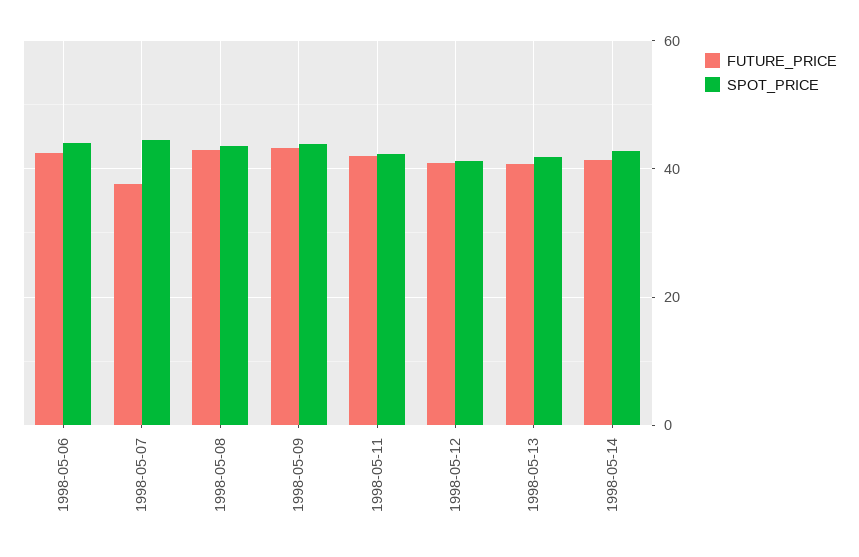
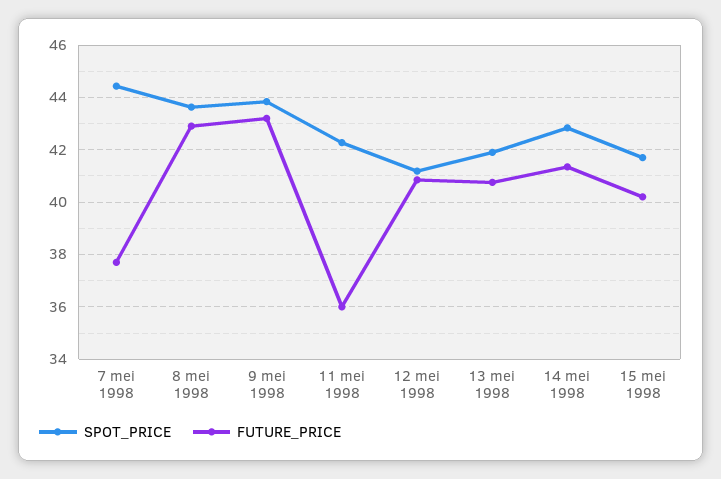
FUTURE_PRICE, 1998-05-06: 42 -> none
SPOT_PRICE, 1998-05-06: 44 -> none
FUTURE_PRICE, 1998-05-11: 42 -> 36
SPOT_PRICE, 15 mei 1998: none -> 41.75
FUTURE_PRICE, 15 mei 1998: none -> 40.25

